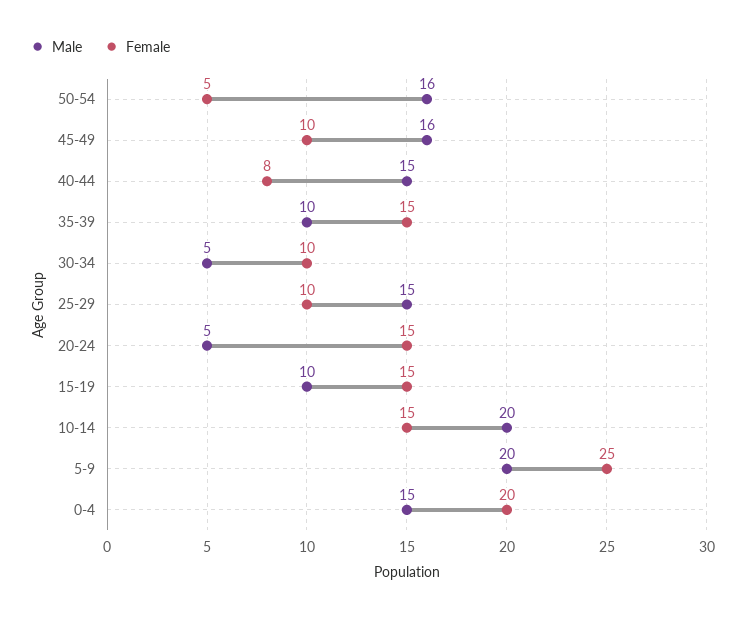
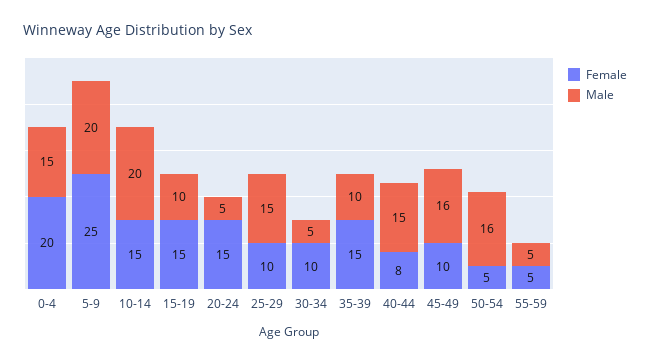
Female, 55-59: none -> 5
Male, 55-59: none -> 5

